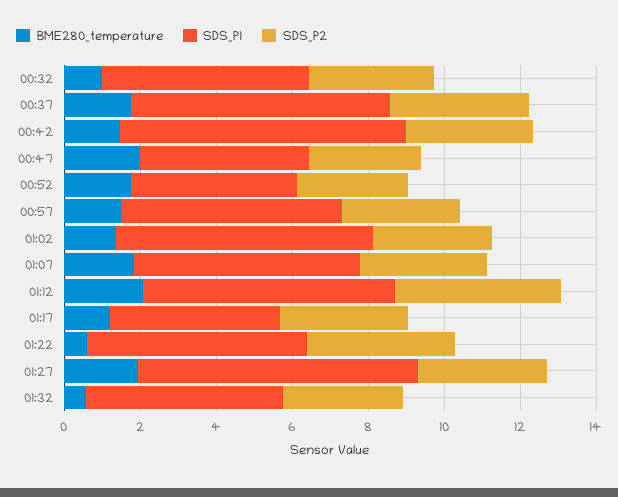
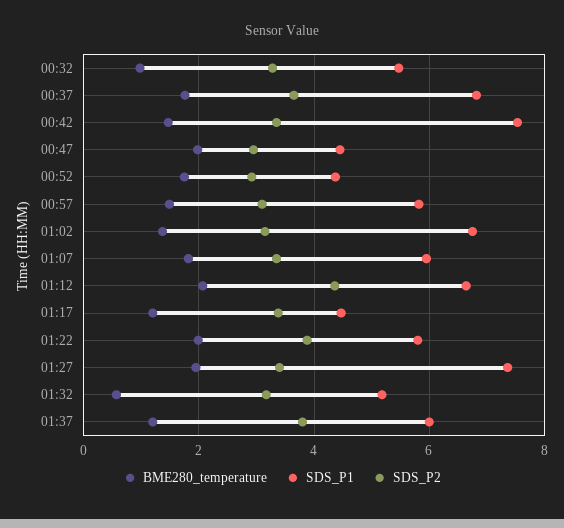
BME280_temperature, 01:22: 0.5 -> 2
BME280_temperature, 01:37: none -> 1.2
SDS_P1, 01:37: none -> 6
SDS_P2, 01:37: none -> 3.8

